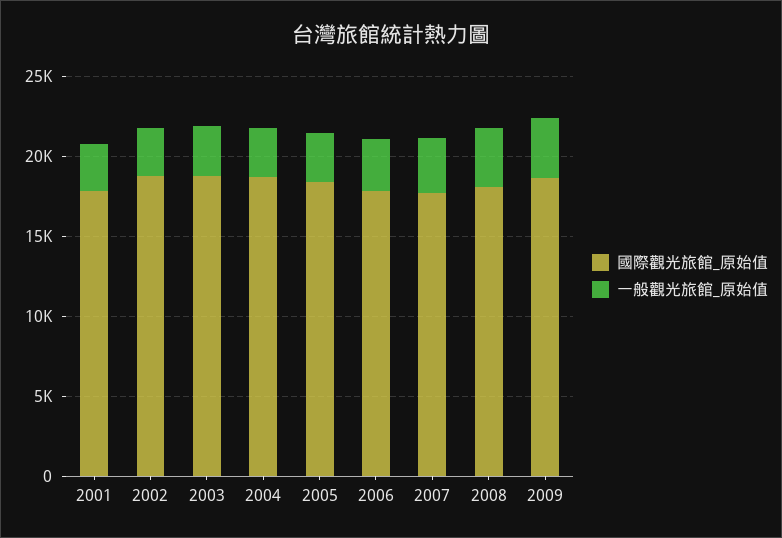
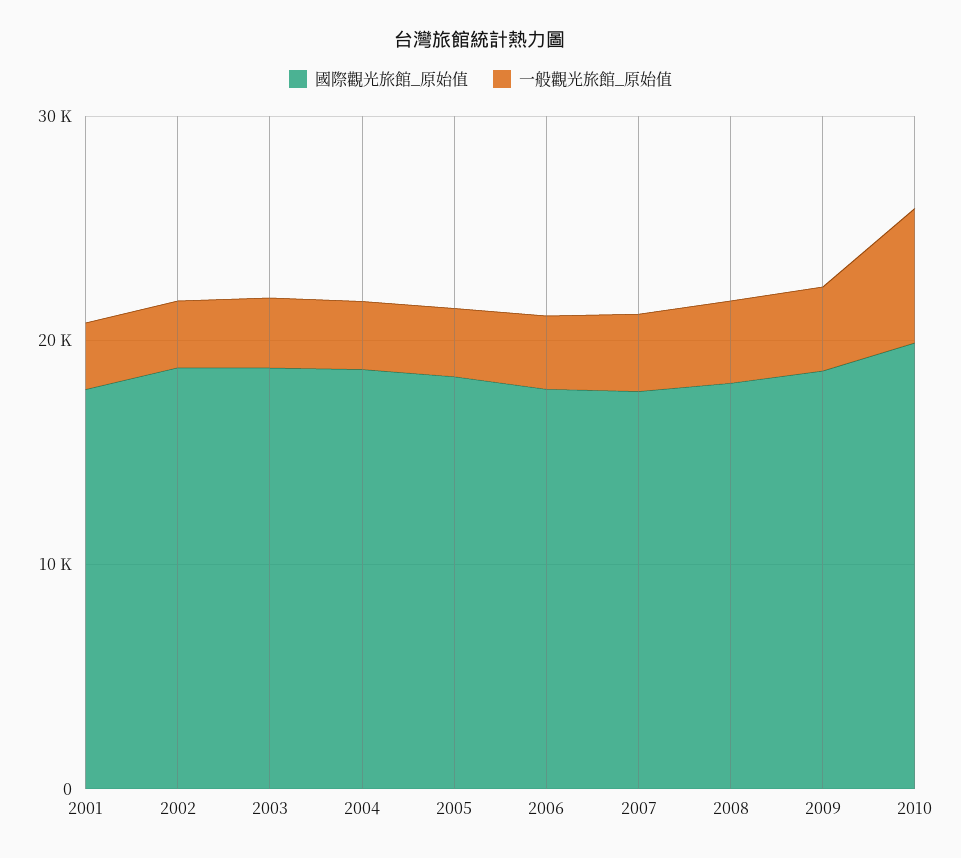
國際觀光旅館_原始值, 2010: none -> 20000
一般觀光旅館_原始值, 2010: none -> 6000

